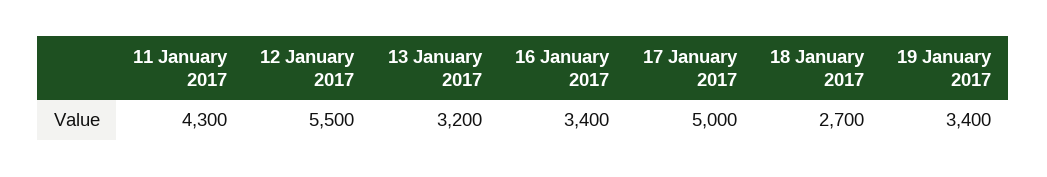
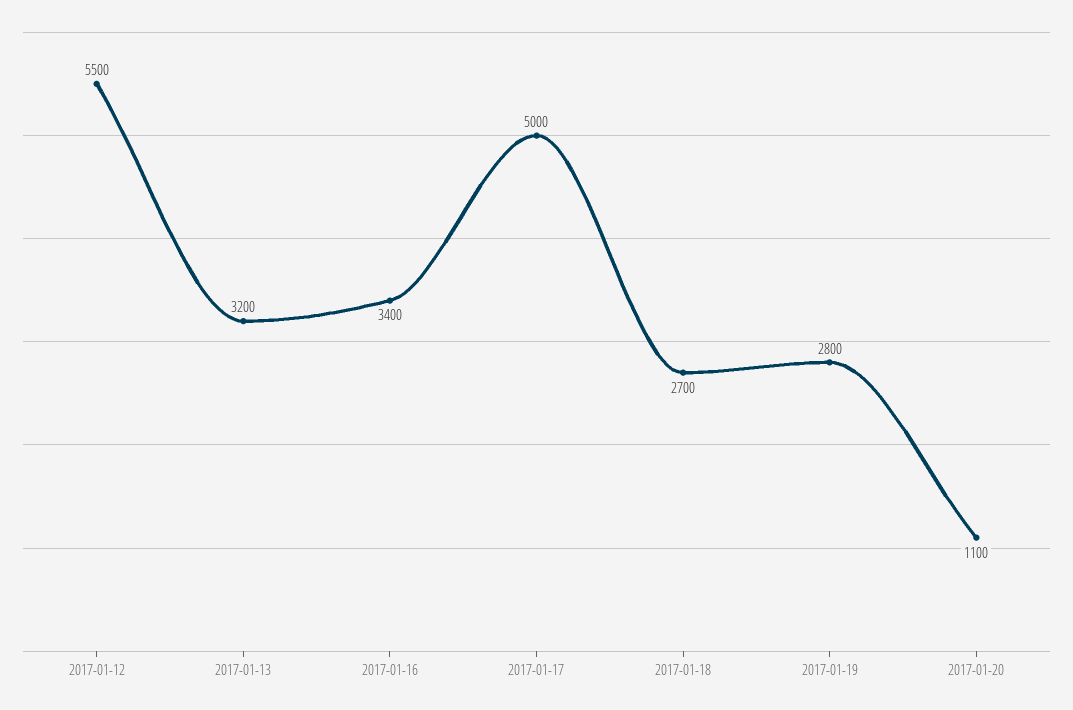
11 January 2017: 4300 -> none
19 January 2017: 3400 -> 2800
2017-01-20: none -> 1100

